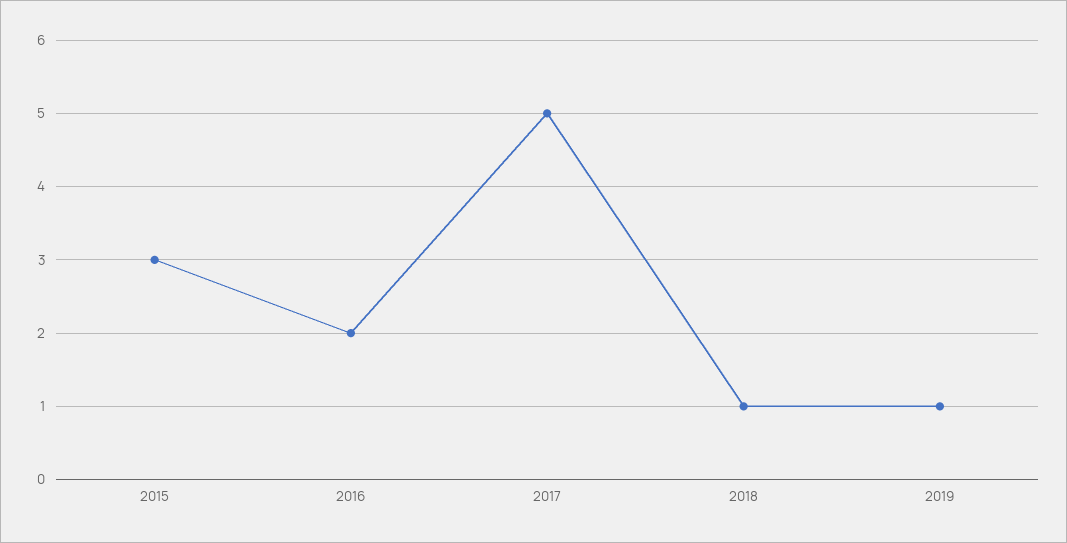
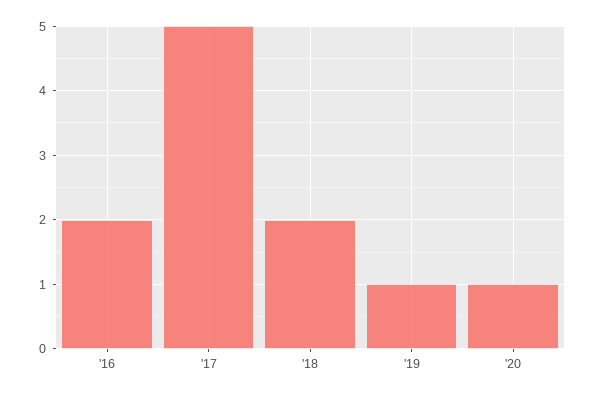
2015: 3 -> none
2018: 1 -> 2
'20: none -> 1

